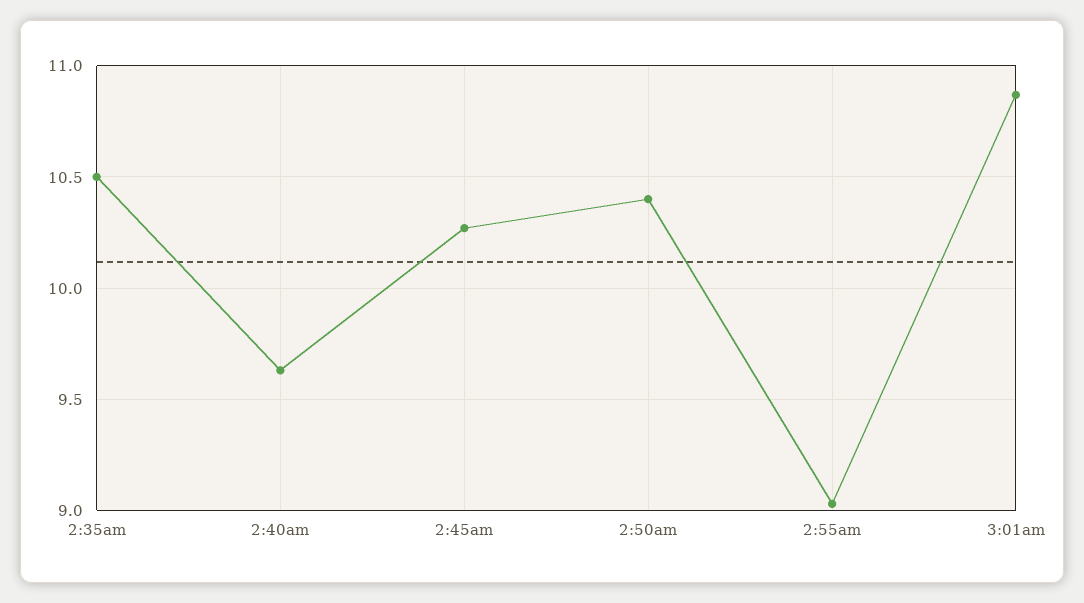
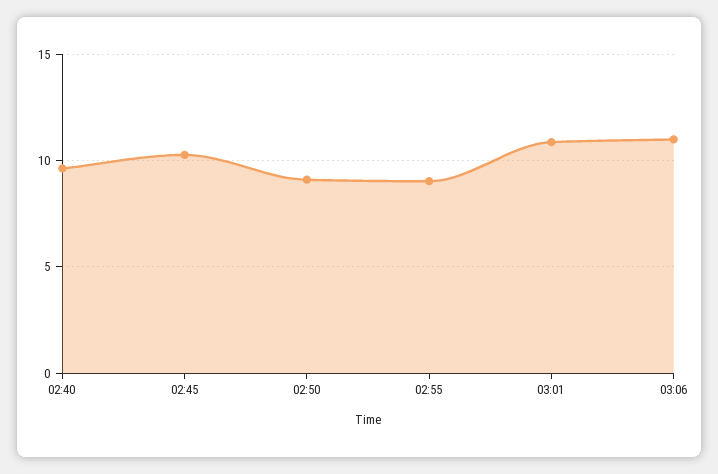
2:35am: 10.5 -> none
2:50am: 10.4 -> 9
03:06: none -> 11

